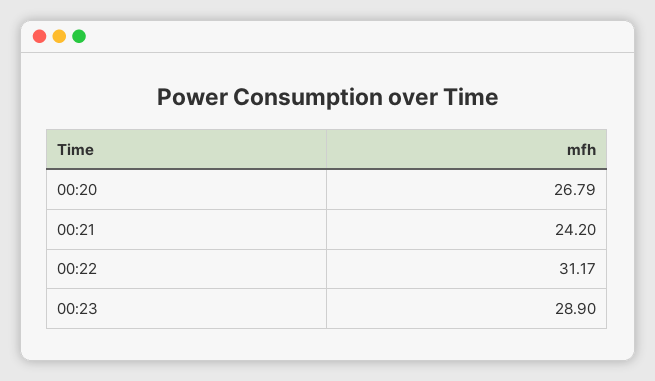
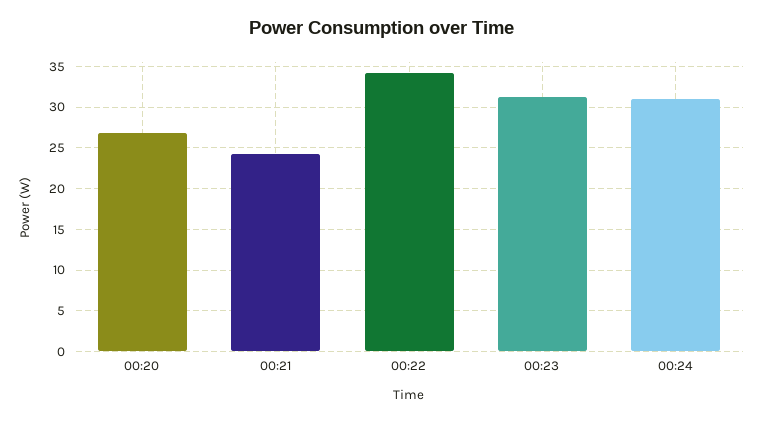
00:22: 31.17 -> 34
00:23: 28.9 -> 31
00:24: none -> 31

